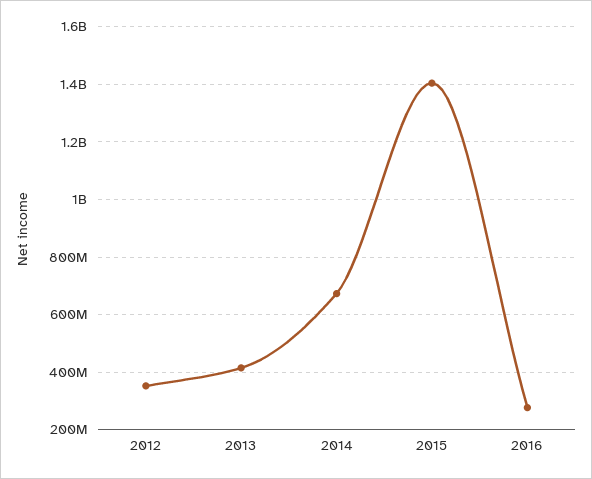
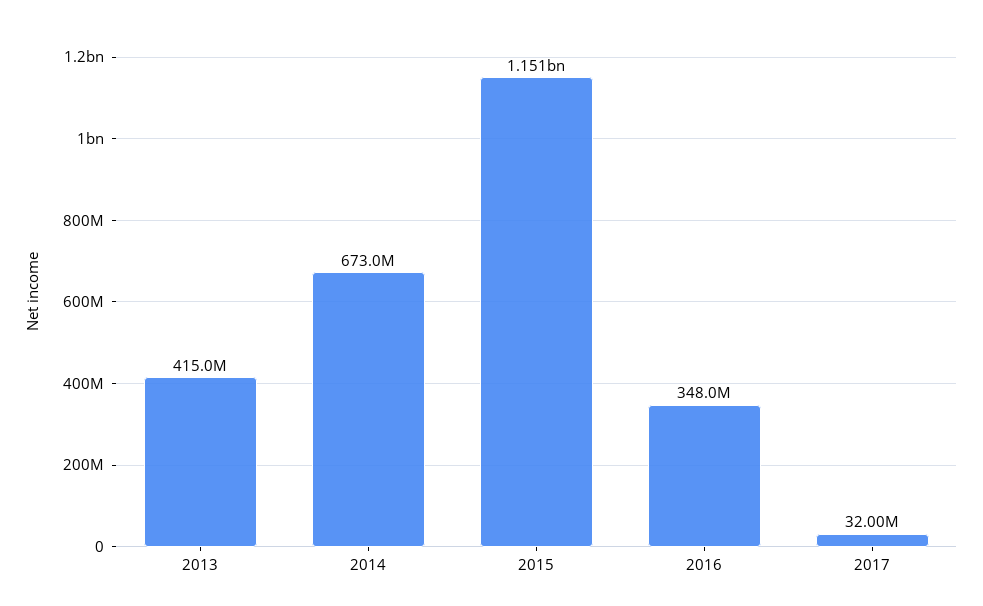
2012: 350000000 -> none
2015: 1400000000 -> 1151000000
2016: 275000000 -> 348000000
2017: none -> 32000000

